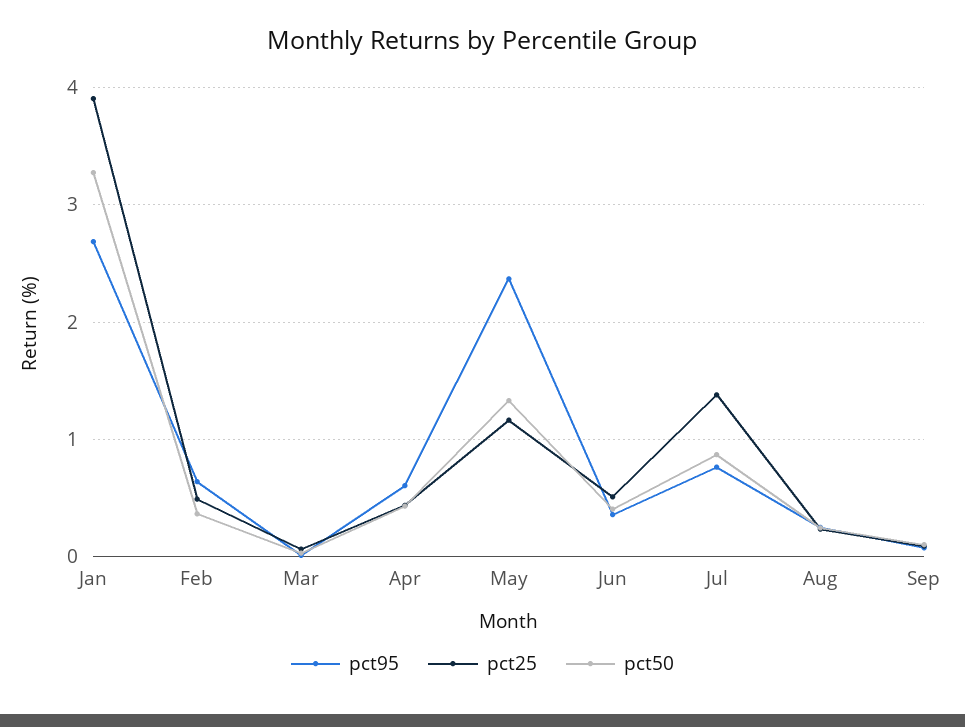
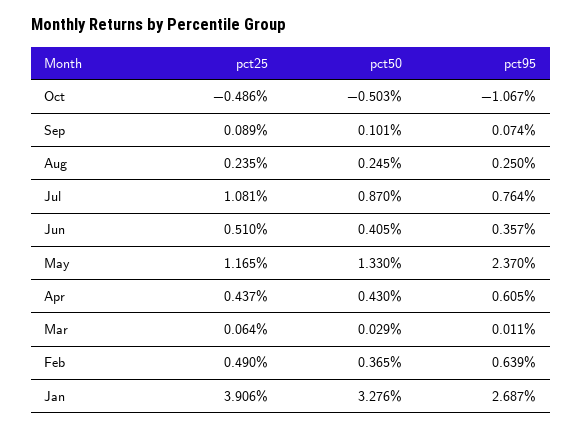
pct25, Jul: 1.4 -> 1.081
pct25, Oct: none -> -0.486
pct50, Oct: none -> -0.503
pct95, Oct: none -> -1.067

